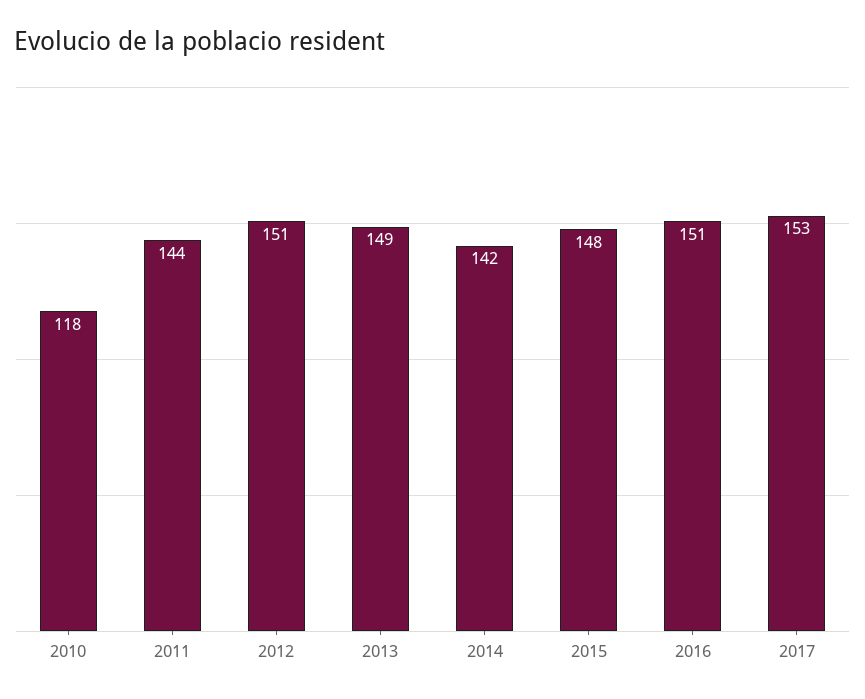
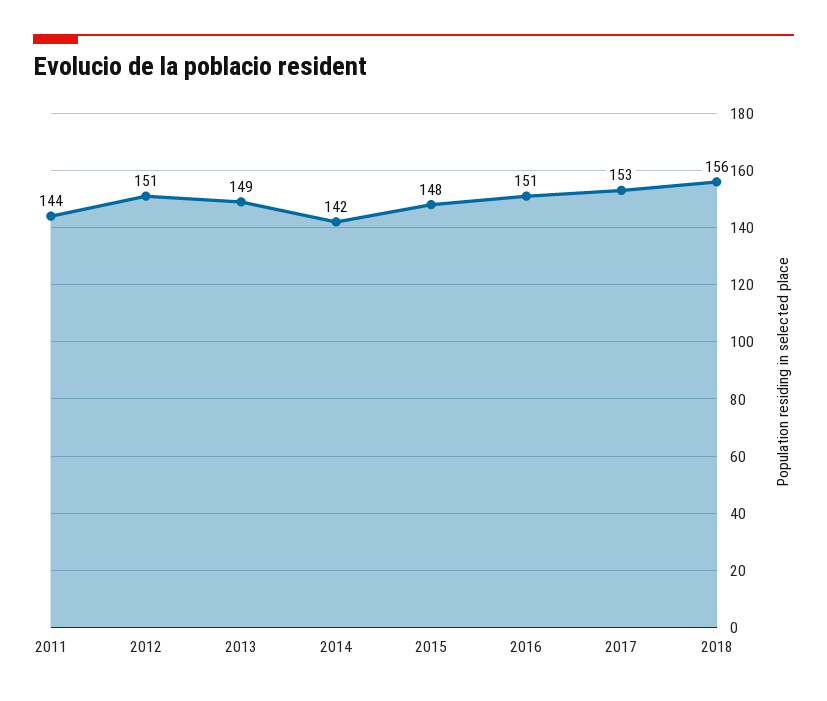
2010: 118 -> none
2018: none -> 156

